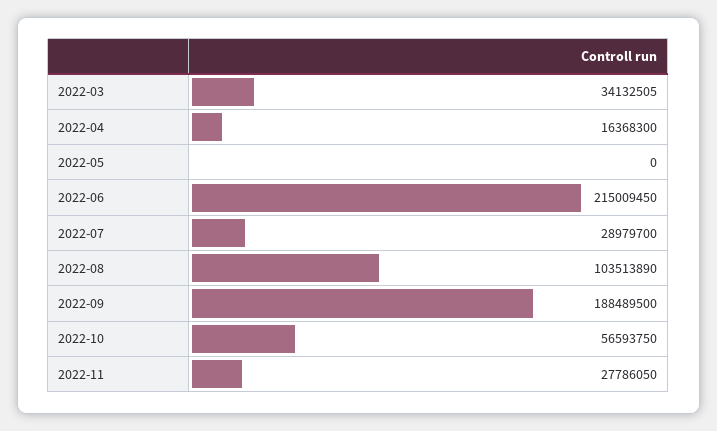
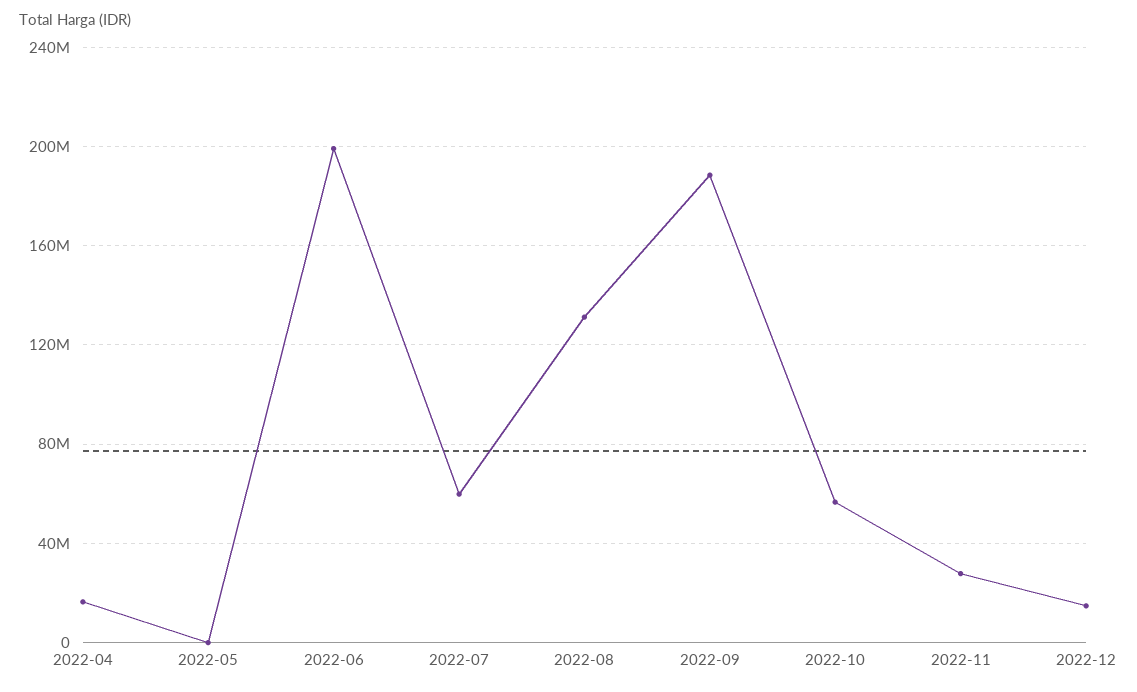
2022-03: 34132505 -> none
2022-06: 215009450 -> 200000000
2022-07: 28979700 -> 60000000
2022-08: 103513890 -> 130000000
2022-12: none -> 15000000

